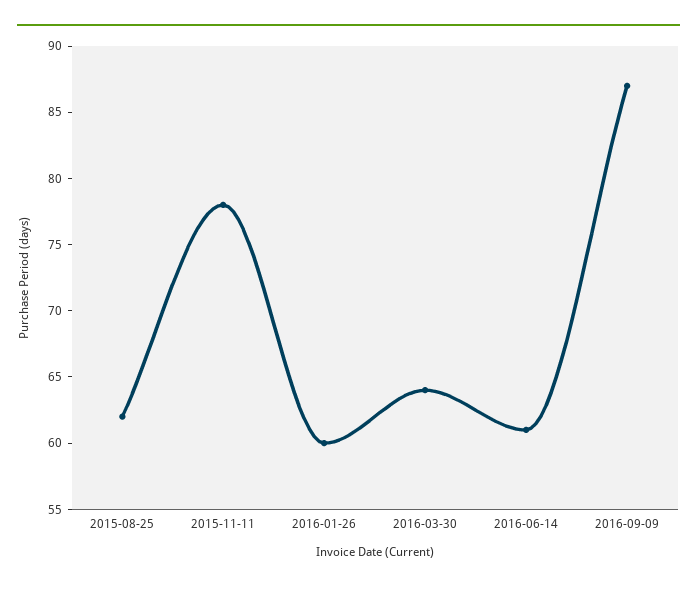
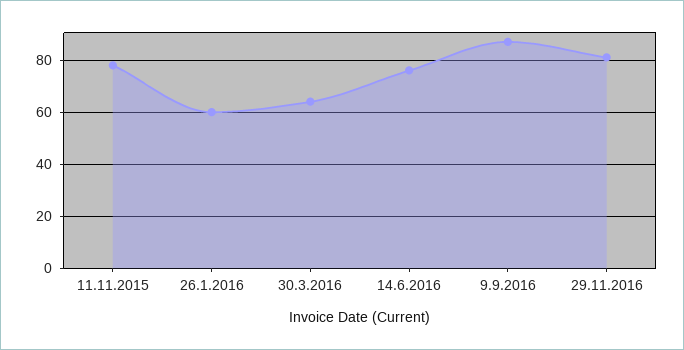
2015-08-25: 62 -> none
2016-06-14: 61 -> 75
29.11.2016: none -> 80

